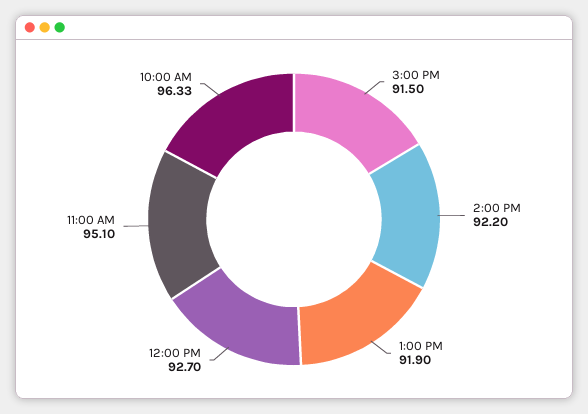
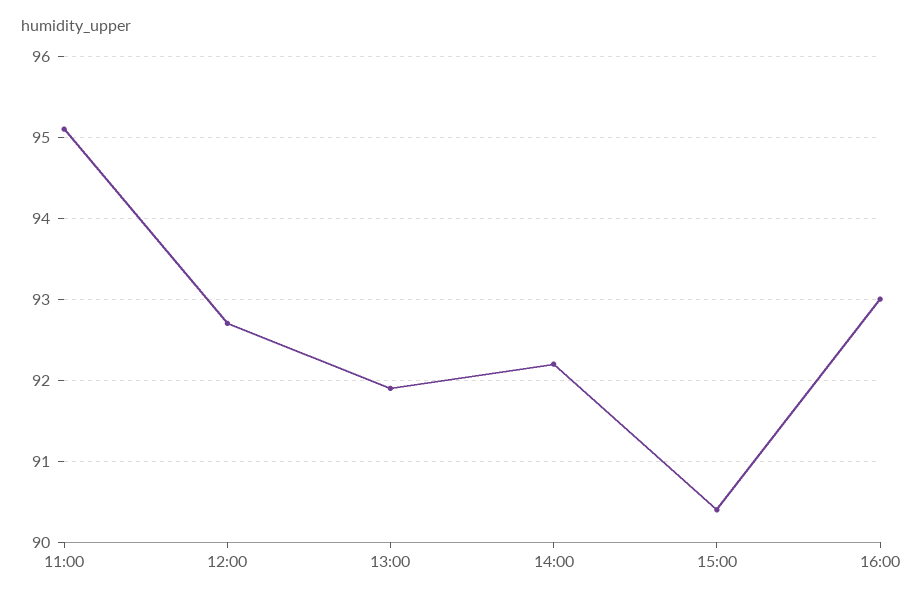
3:00 PM: 91.5 -> 90.4
10:00 AM: 96.33 -> none
16:00: none -> 93

